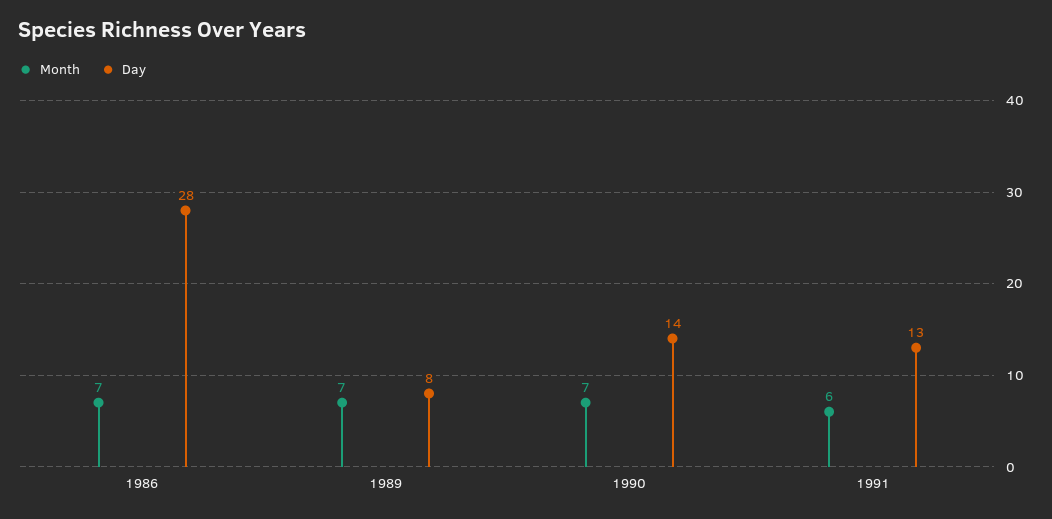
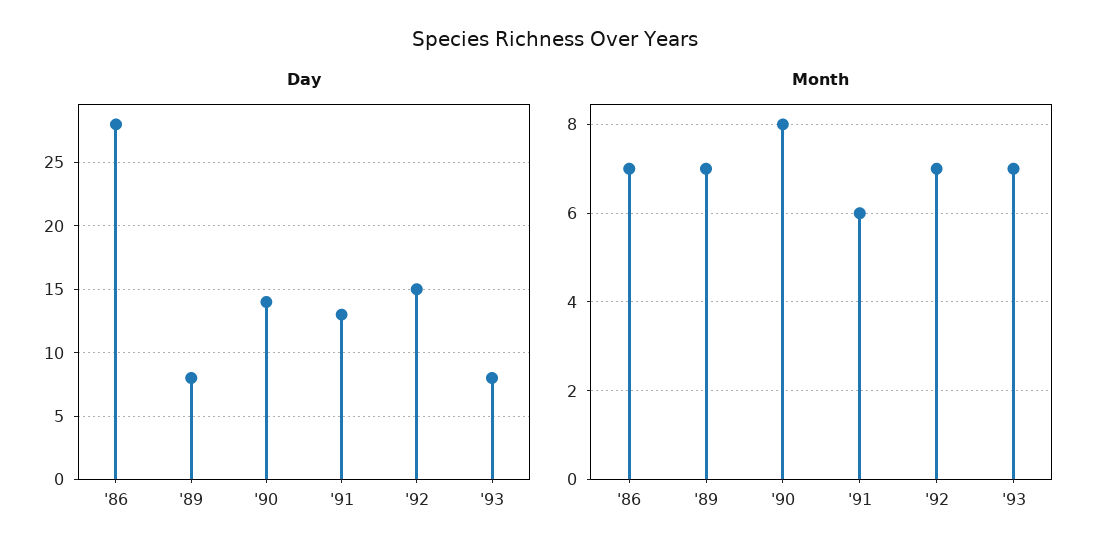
Month, 1990: 7 -> 8
Day, '92: none -> 15
Day, '93: none -> 8
Month, '92: none -> 7
Month, '93: none -> 7

